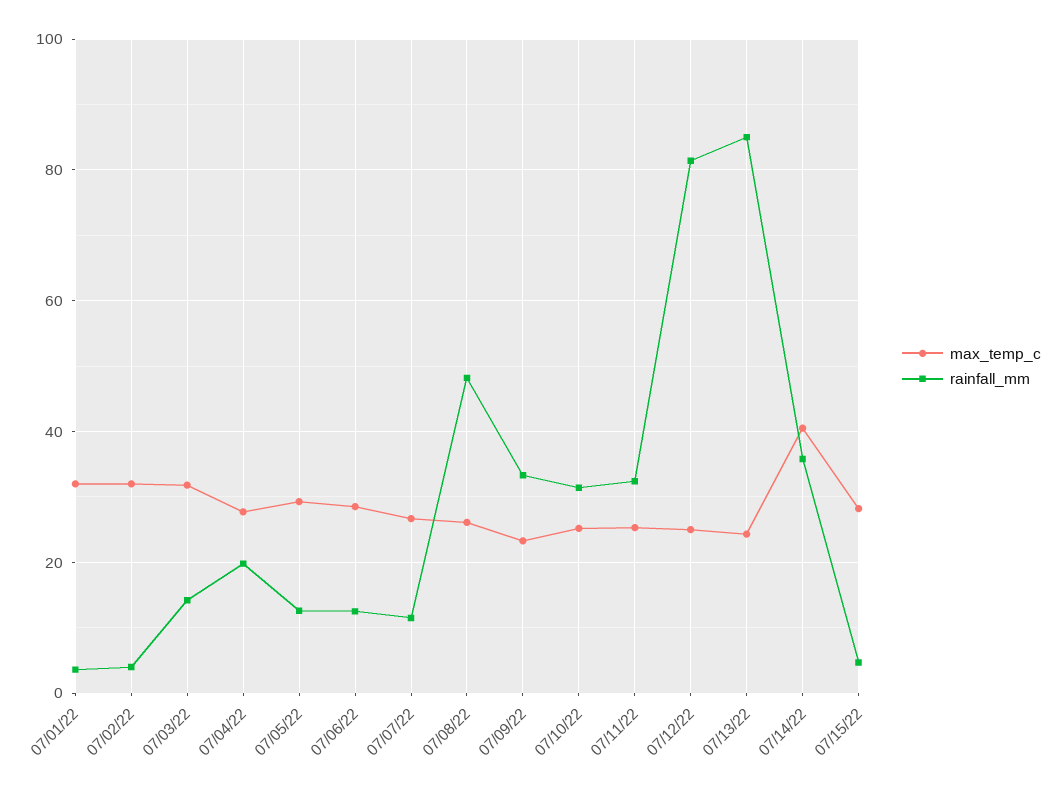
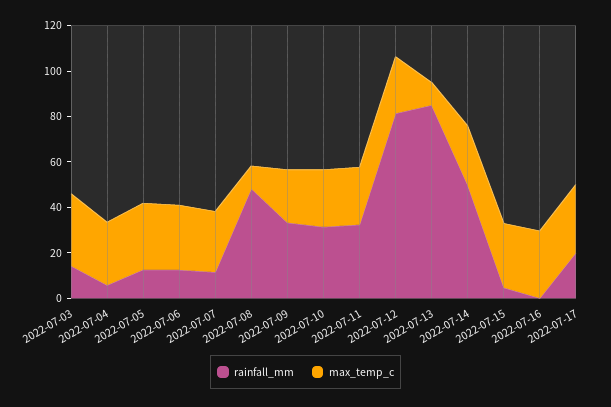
max_temp_c, 07/01/22: 32 -> none
rainfall_mm, 07/01/22: 4 -> none
max_temp_c, 07/02/22: 32 -> none
rainfall_mm, 07/02/22: 4 -> none
rainfall_mm, 07/04/22: 20 -> 5
max_temp_c, 07/08/22: 26 -> 10
max_temp_c, 07/13/22: 24 -> 10
max_temp_c, 07/14/22: 40 -> 25
rainfall_mm, 07/14/22: 36 -> 50
rainfall_mm, 2022-07-16: none -> 0
max_temp_c, 2022-07-16: none -> 30
rainfall_mm, 2022-07-17: none -> 20
max_temp_c, 2022-07-17: none -> 30

